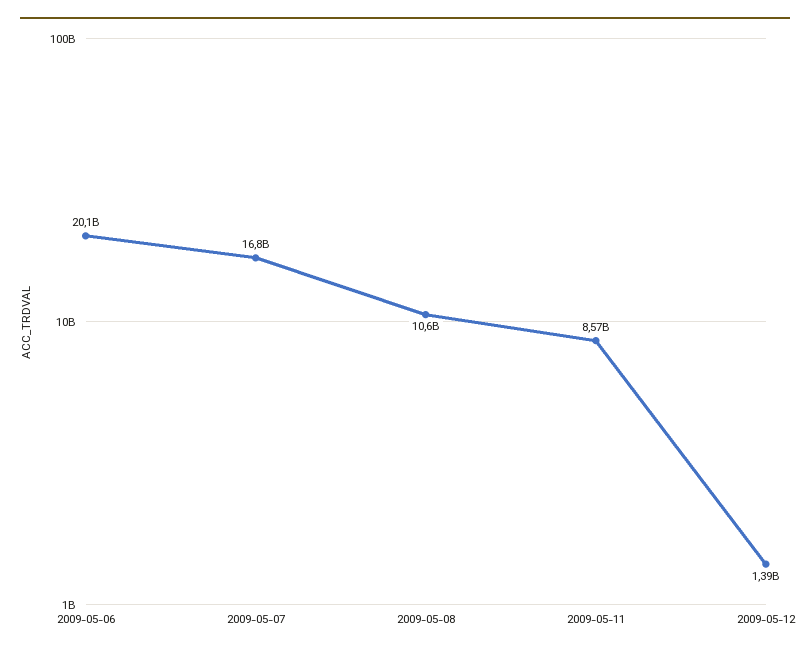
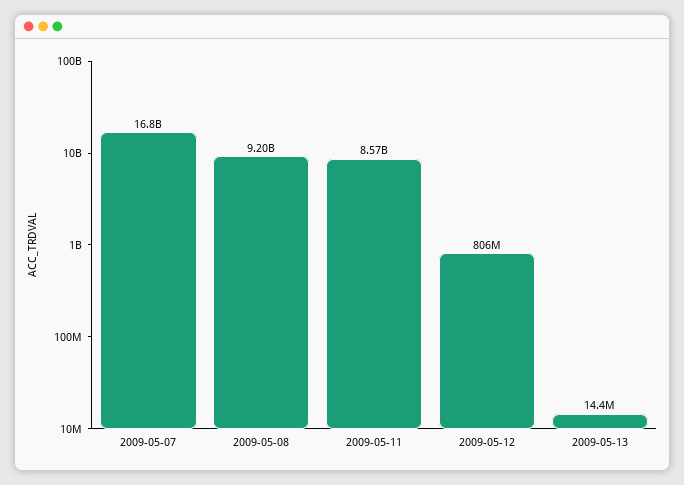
2009-05-06: 20100000000 -> none
2009-05-08: 10600000000 -> 9200000000
2009-05-12: 1390000000 -> 806000000
2009-05-13: none -> 14400000

